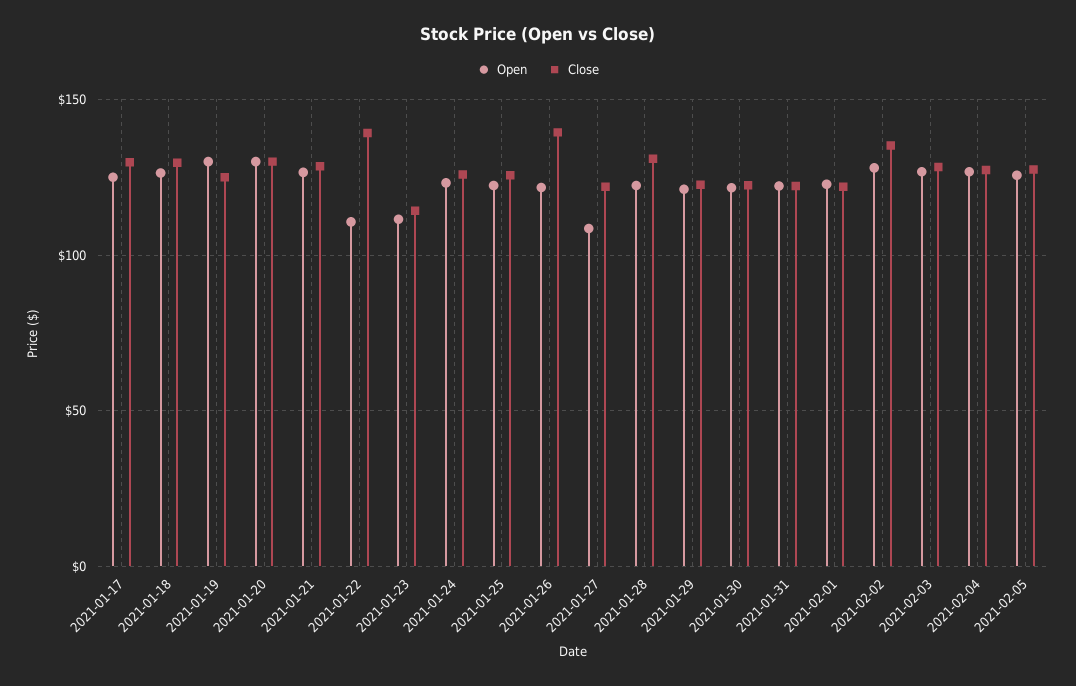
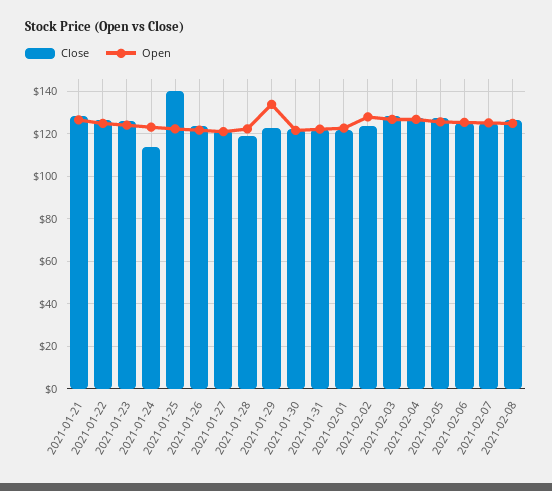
Open, 2021-01-17: 125 -> none
Close, 2021-01-17: 130 -> none
Open, 2021-01-18: 125 -> none
Close, 2021-01-18: 130 -> none
Open, 2021-01-19: 130 -> none
Close, 2021-01-19: 125 -> none
Open, 2021-01-20: 130 -> none
Close, 2021-01-20: 130 -> none
Open, 2021-01-22: 110 -> 125
Close, 2021-01-22: 140 -> 125
Open, 2021-01-23: 110 -> 125
Close, 2021-01-23: 115 -> 125
Close, 2021-01-24: 125 -> 115
Close, 2021-01-25: 125 -> 140
Close, 2021-01-26: 140 -> 125
Open, 2021-01-27: 110 -> 120
Close, 2021-01-28: 130 -> 120
Open, 2021-01-29: 120 -> 135
Close, 2021-02-02: 135 -> 125
Close, 2021-02-06: none -> 125
Open, 2021-02-06: none -> 125
Close, 2021-02-07: none -> 125
Open, 2021-02-07: none -> 125
Close, 2021-02-08: none -> 125
Open, 2021-02-08: none -> 125

